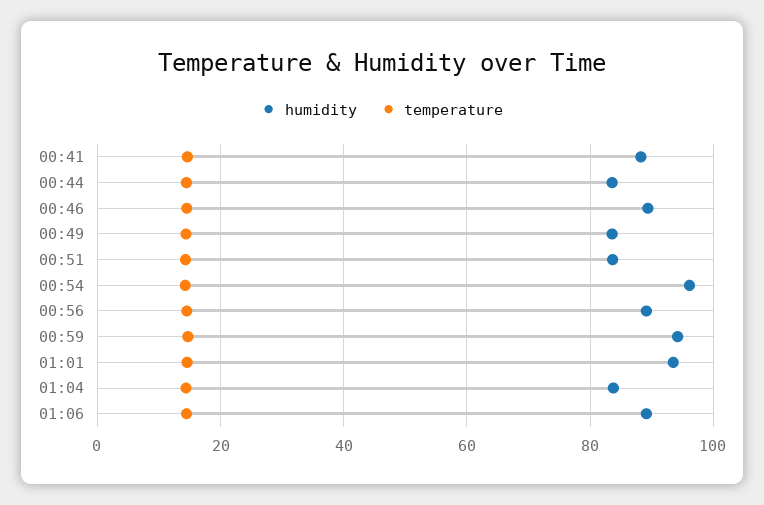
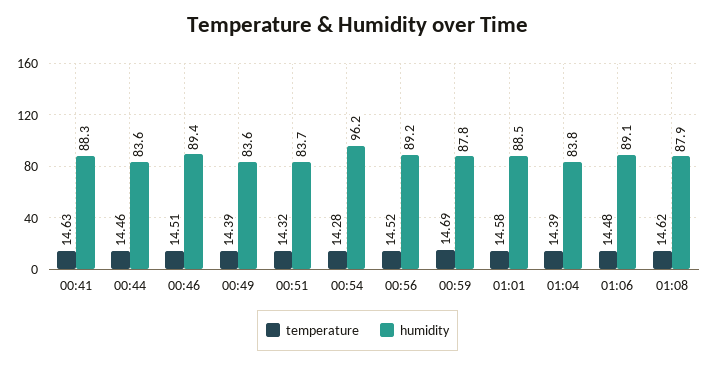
humidity, 00:59: 94 -> 87.8
humidity, 01:01: 94 -> 88.5
temperature, 01:08: none -> 14.62
humidity, 01:08: none -> 87.9

